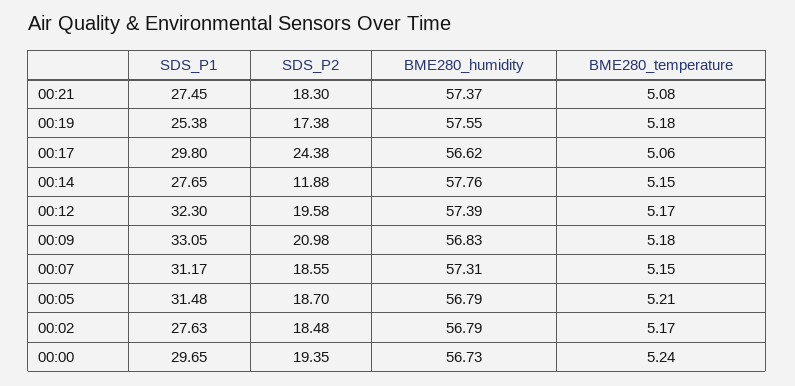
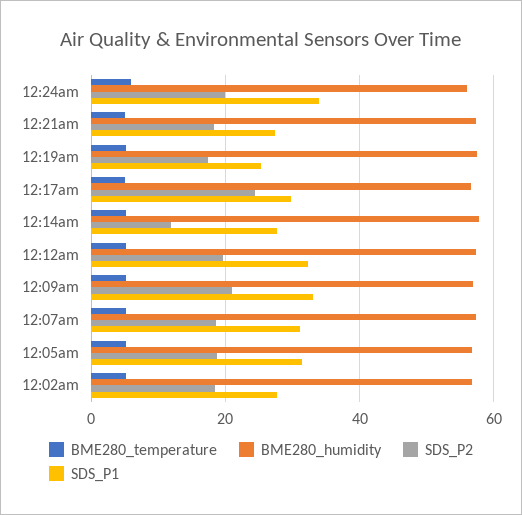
SDS_P1, 00:00: 29.65 -> none
SDS_P2, 00:00: 19.35 -> none
BME280_humidity, 00:00: 56.73 -> none
BME280_temperature, 00:00: 5.24 -> none
BME280_temperature, 12:24am: none -> 6
BME280_humidity, 12:24am: none -> 56
SDS_P2, 12:24am: none -> 20
SDS_P1, 12:24am: none -> 34

